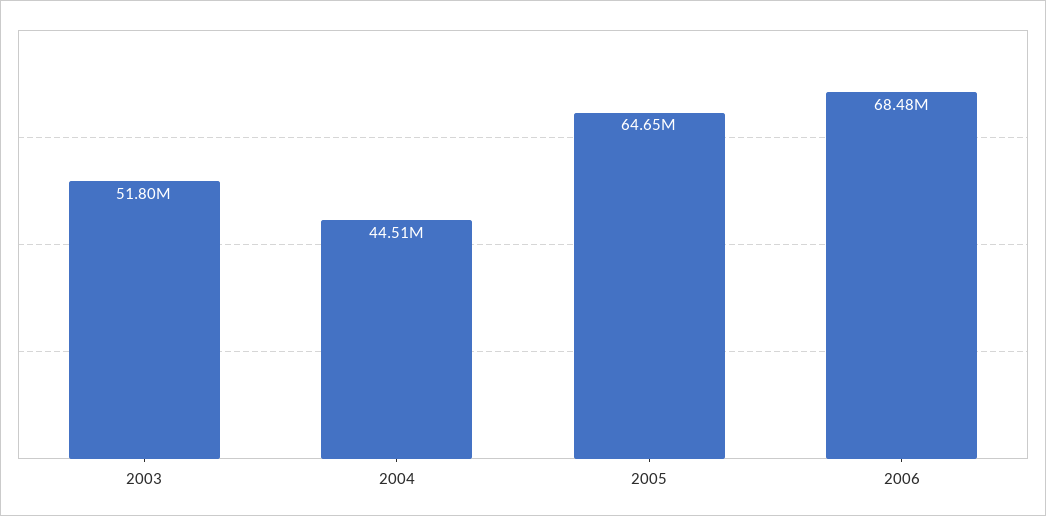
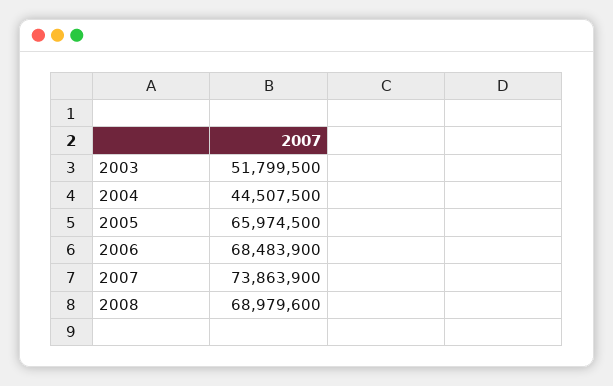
2005: 64650000 -> 65974500
2007: none -> 73863900
2008: none -> 68979600

